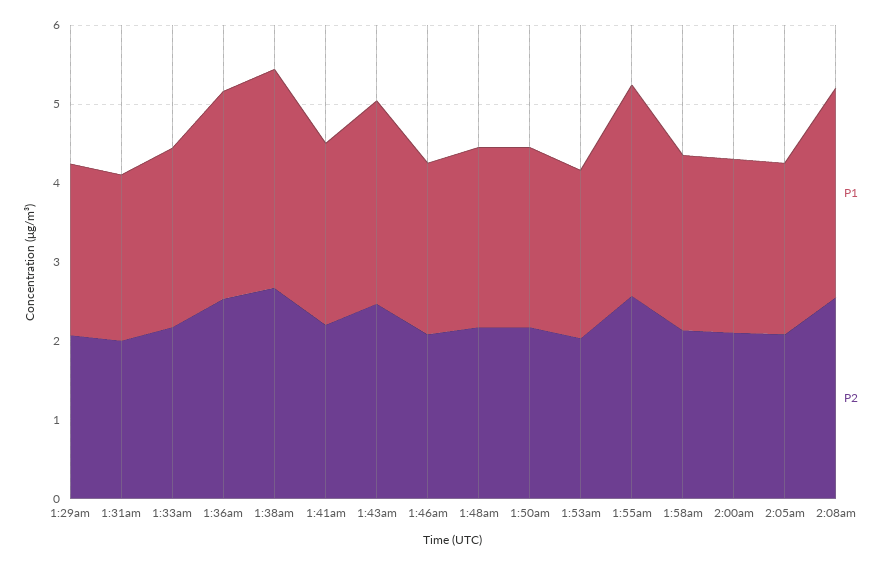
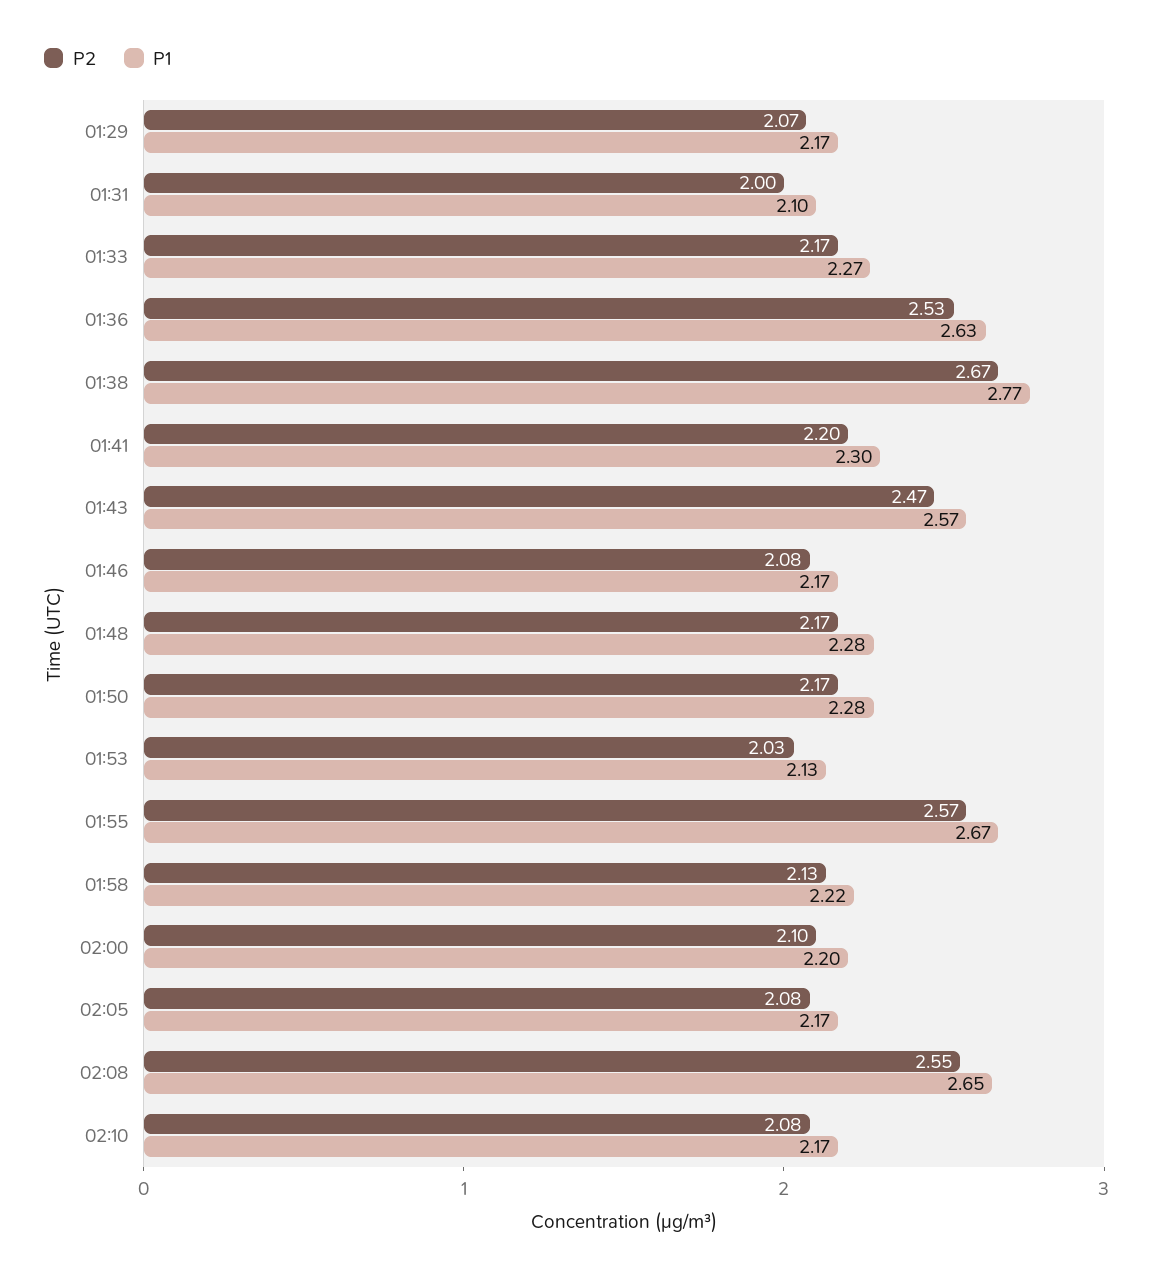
P2, 02:10: none -> 2.08
P1, 02:10: none -> 2.17

